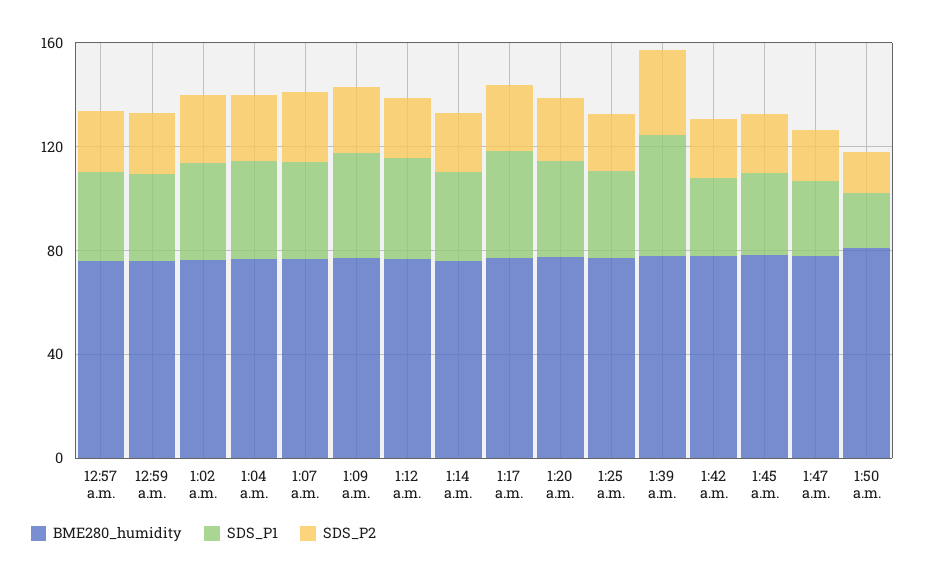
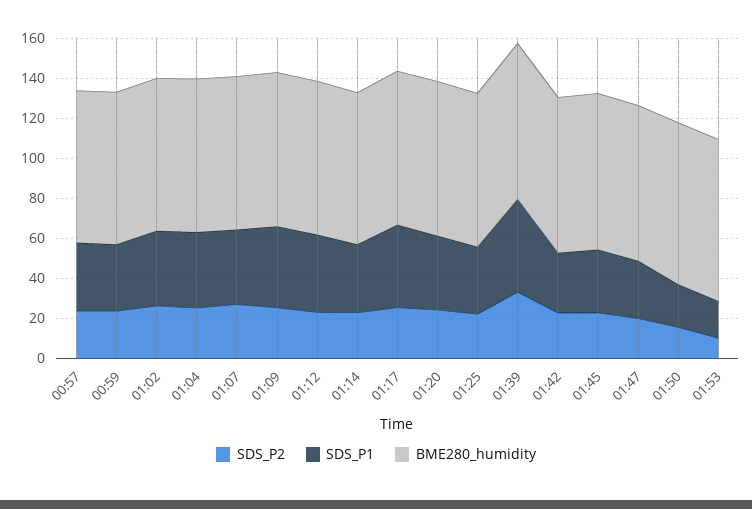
SDS_P2, 01:53: none -> 10
SDS_P1, 01:53: none -> 20
BME280_humidity, 01:53: none -> 80

